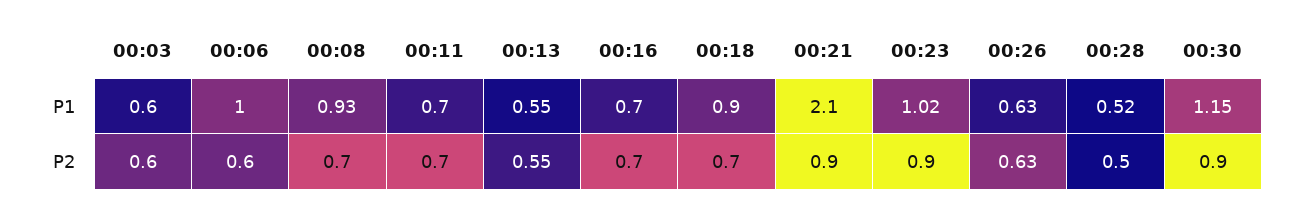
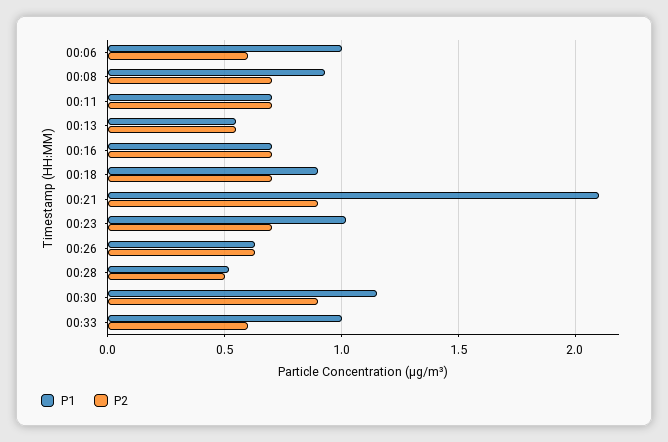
P1, 00:03: 0.6 -> none
P2, 00:03: 0.6 -> none
P2, 00:23: 0.9 -> 0.7
P1, 00:33: none -> 1
P2, 00:33: none -> 0.6

